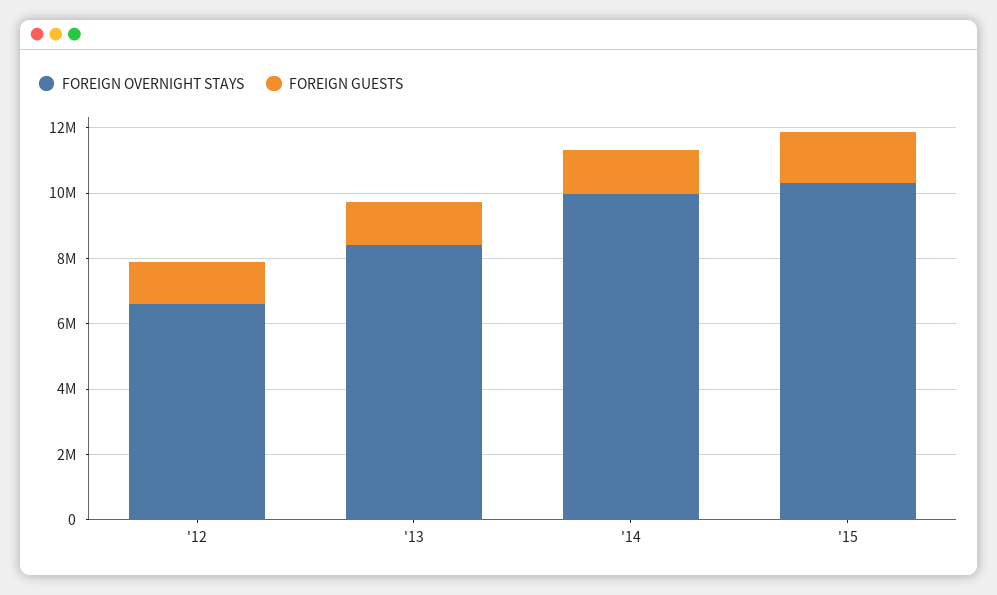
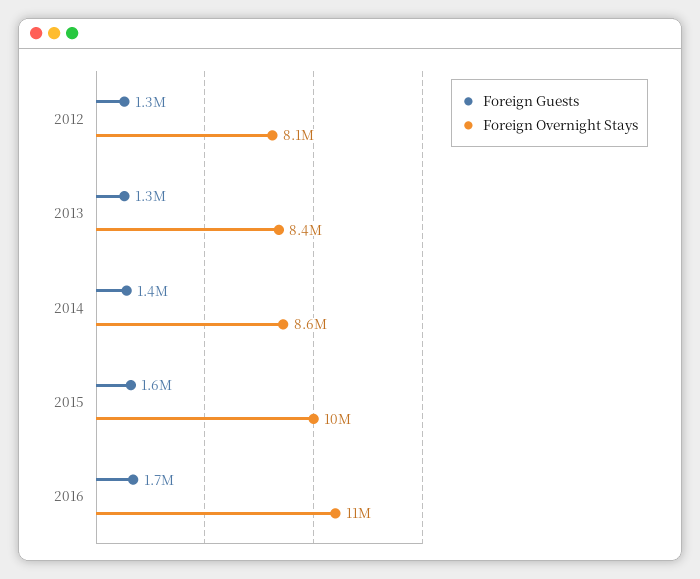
FOREIGN OVERNIGHT STAYS, '12: 6500000 -> 8100000
FOREIGN OVERNIGHT STAYS, '14: 10000000 -> 8600000
FOREIGN GUESTS, 2016: none -> 1700000
FOREIGN OVERNIGHT STAYS, 2016: none -> 11000000

